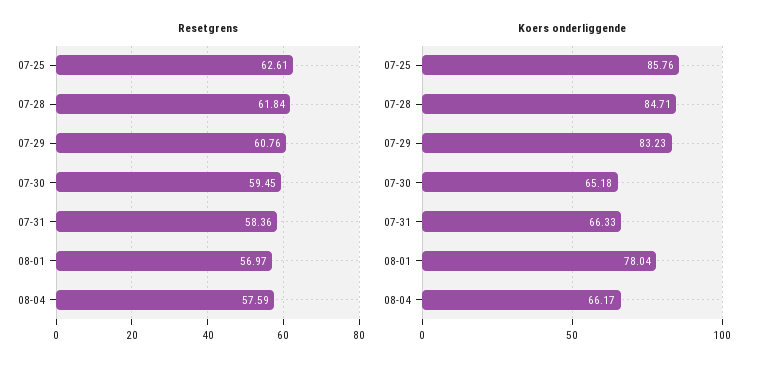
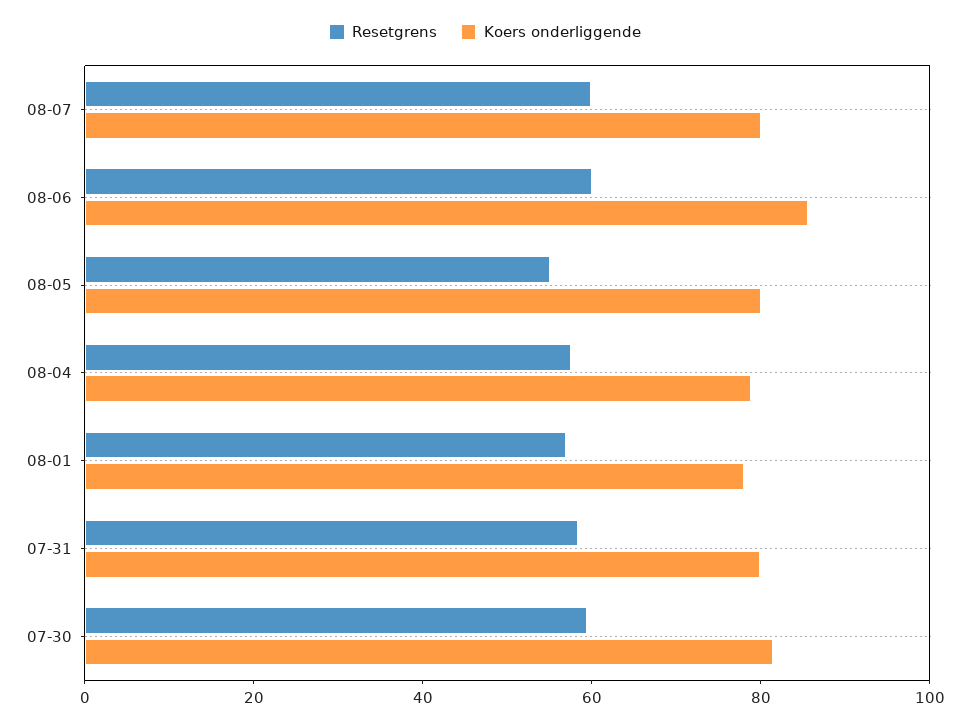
Resetgrens, 07-25: 62.61 -> none
Resetgrens, 07-28: 61.84 -> none
Resetgrens, 07-29: 60.76 -> none
Koers onderliggende, 07-25: 85.76 -> none
Koers onderliggende, 07-28: 84.71 -> none
Koers onderliggende, 07-29: 83.23 -> none
Koers onderliggende, 07-30: 65.18 -> 80
Koers onderliggende, 07-31: 66.33 -> 80
Koers onderliggende, 08-04: 66.17 -> 80
Resetgrens, 08-07: none -> 60
Koers onderliggende, 08-07: none -> 80
Resetgrens, 08-06: none -> 60
Koers onderliggende, 08-06: none -> 85
Resetgrens, 08-05: none -> 55
Koers onderliggende, 08-05: none -> 80

